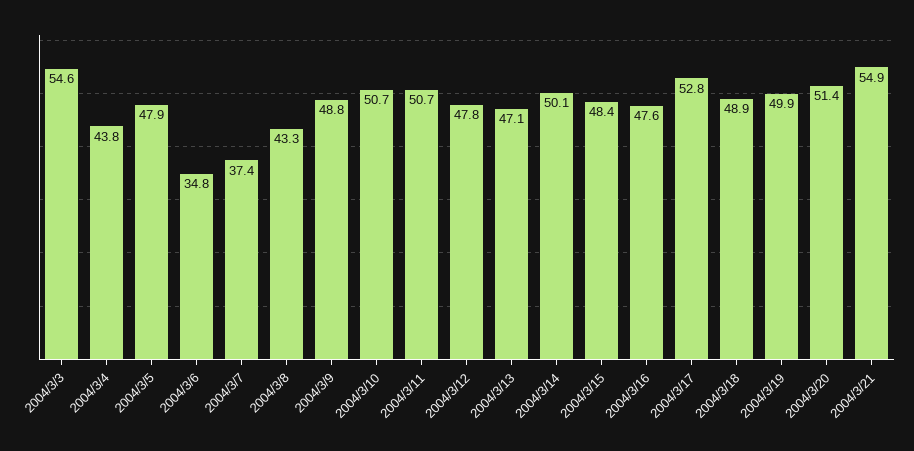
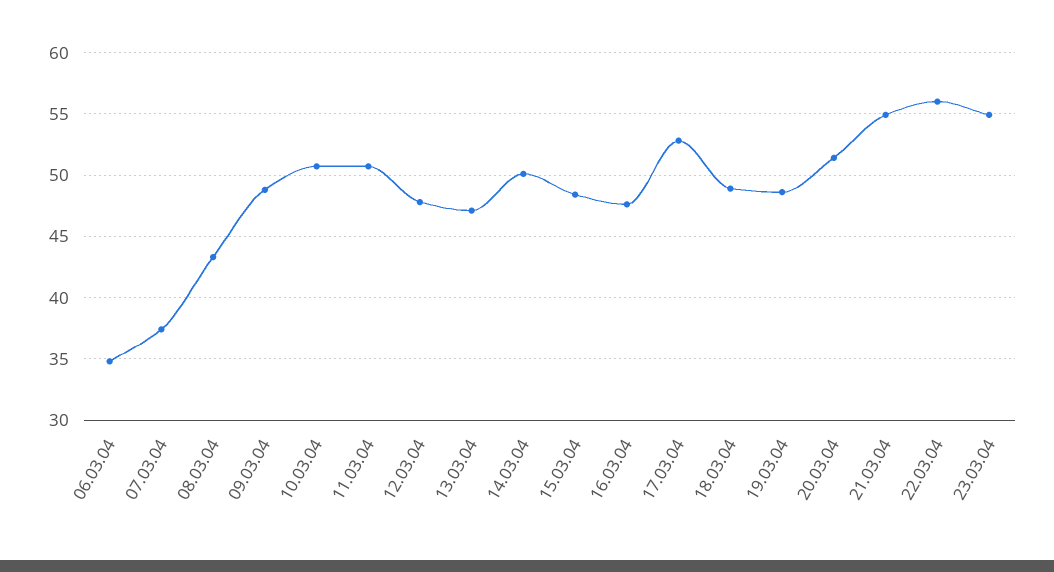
2004/3/3: 54.6 -> none
2004/3/4: 43.8 -> none
2004/3/5: 47.9 -> none
2004/3/19: 49.9 -> 48.5
22.03.04: none -> 56
23.03.04: none -> 55

